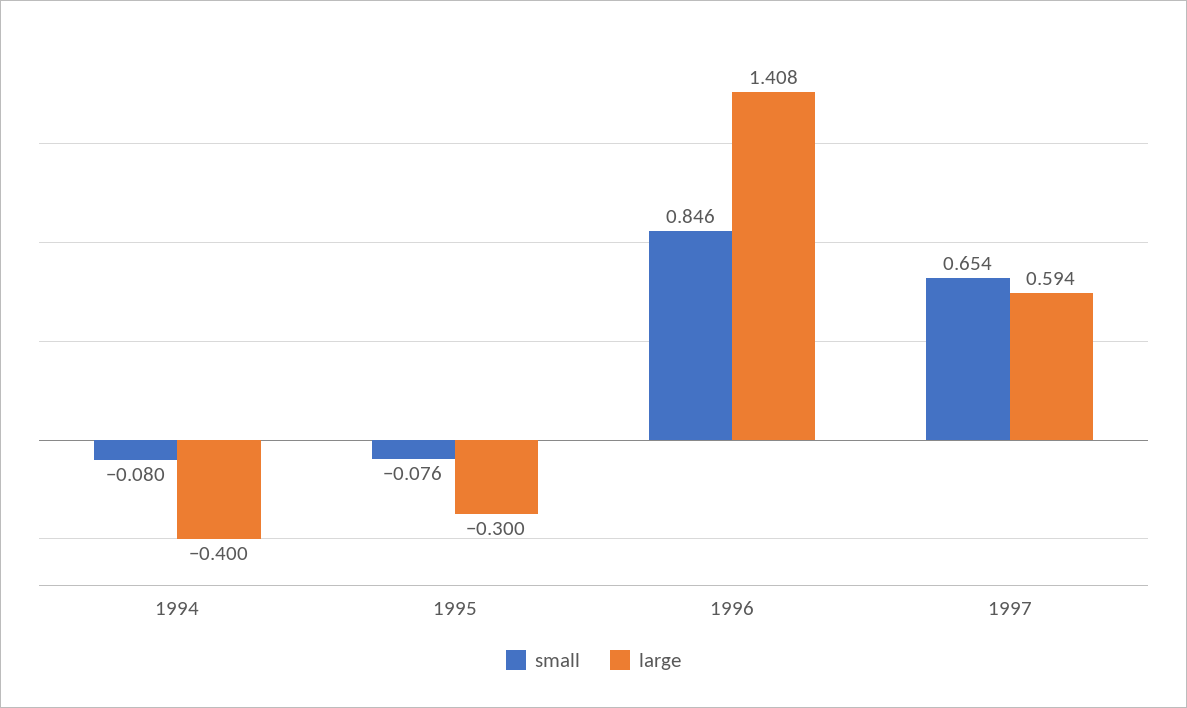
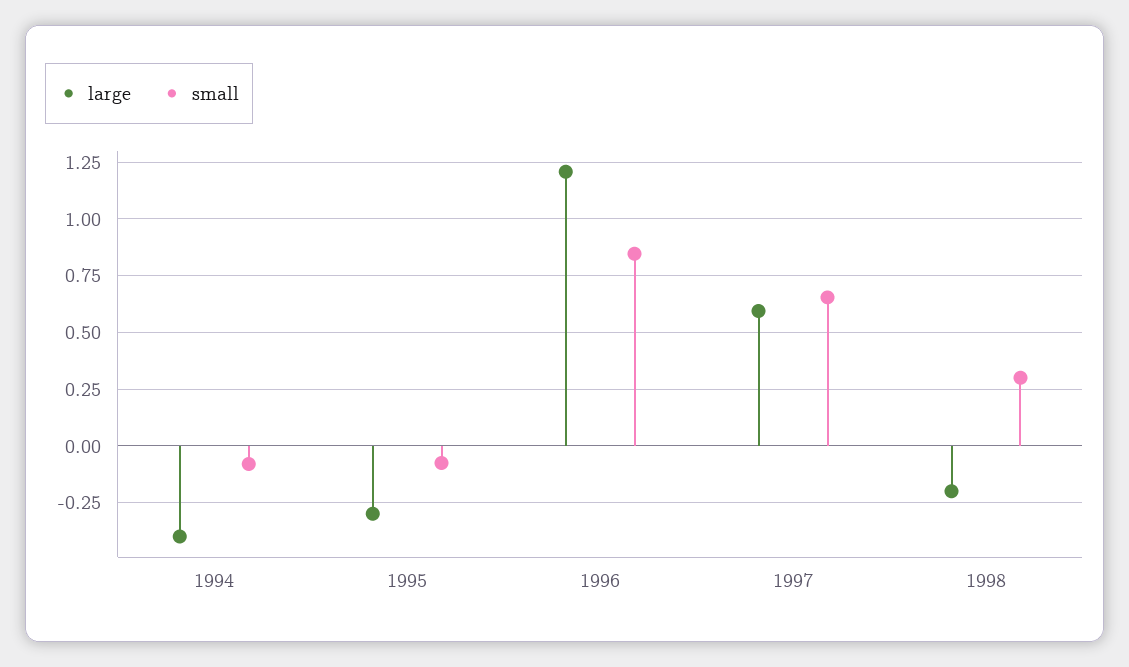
large, 1996: 1.408 -> 1.2
large, 1998: none -> -0.2
small, 1998: none -> 0.3

